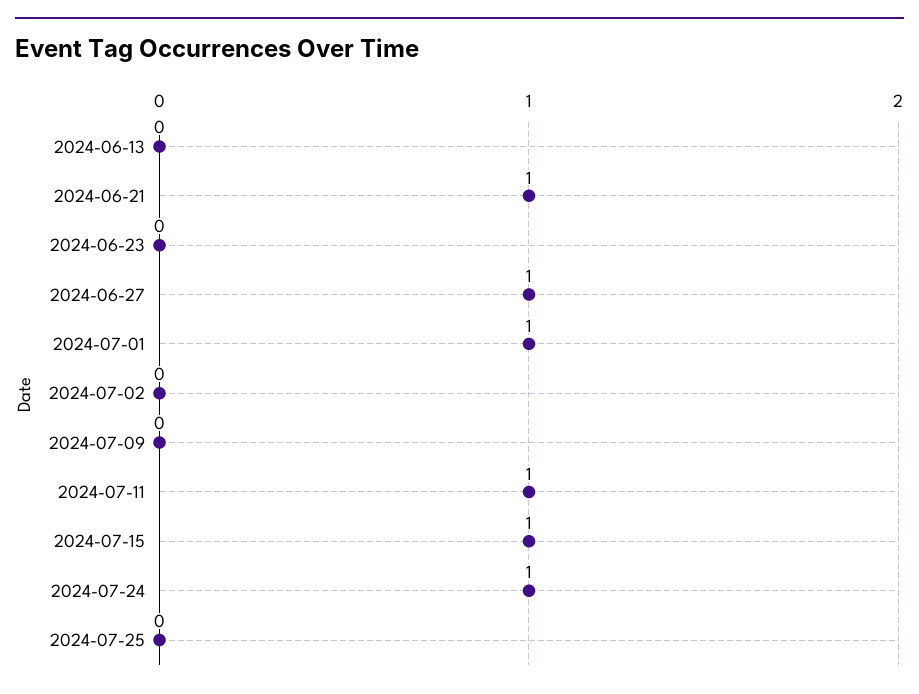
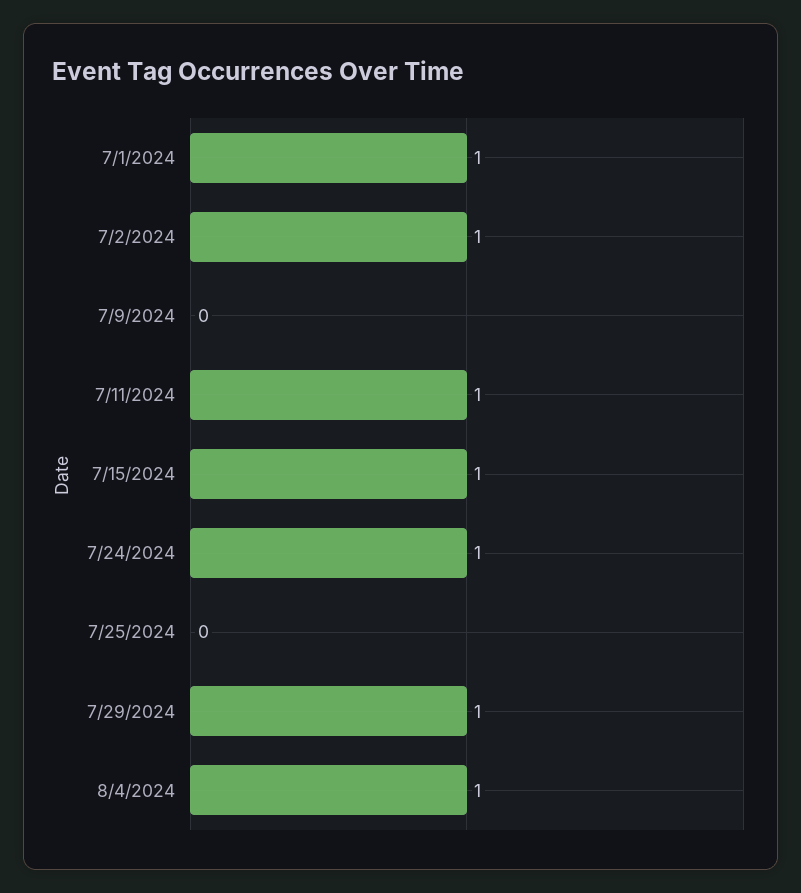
2024-06-13: 0 -> none
2024-06-21: 1 -> none
2024-06-23: 0 -> none
2024-06-27: 1 -> none
2024-07-02: 0 -> 1
7/29/2024: none -> 1
8/4/2024: none -> 1

